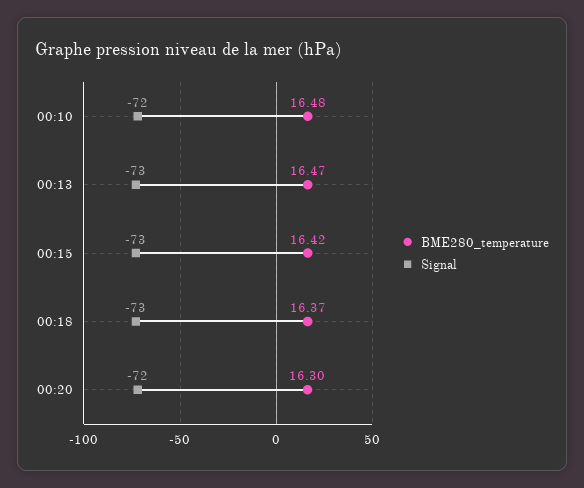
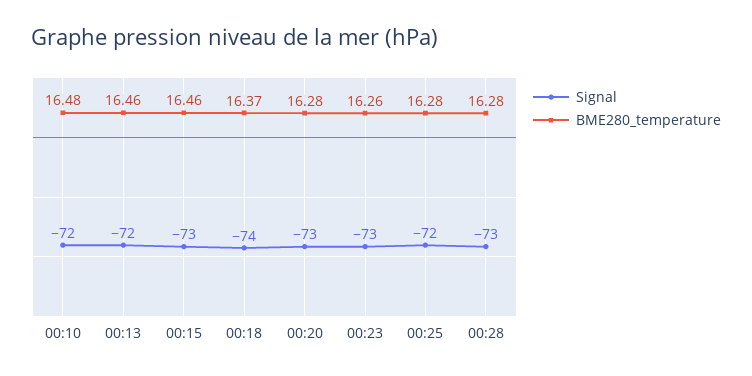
BME280_temperature, 00:13: 16.47 -> 16.46
Signal, 00:13: -73 -> -72
BME280_temperature, 00:15: 16.42 -> 16.46
Signal, 00:18: -73 -> -74
BME280_temperature, 00:20: 16.3 -> 16.28
Signal, 00:20: -72 -> -73
Signal, 00:23: none -> -73
BME280_temperature, 00:23: none -> 16.26
Signal, 00:25: none -> -72
BME280_temperature, 00:25: none -> 16.28
Signal, 00:28: none -> -73
BME280_temperature, 00:28: none -> 16.28

